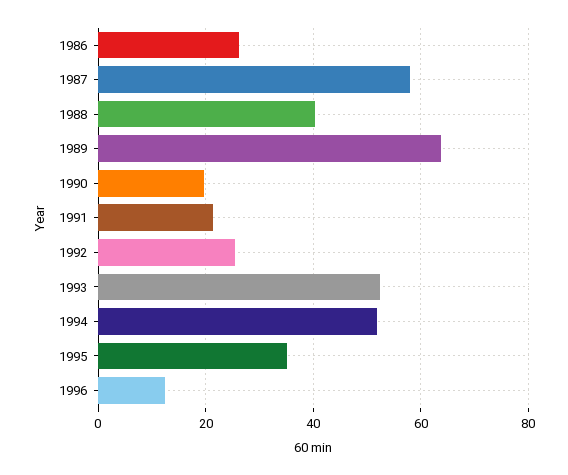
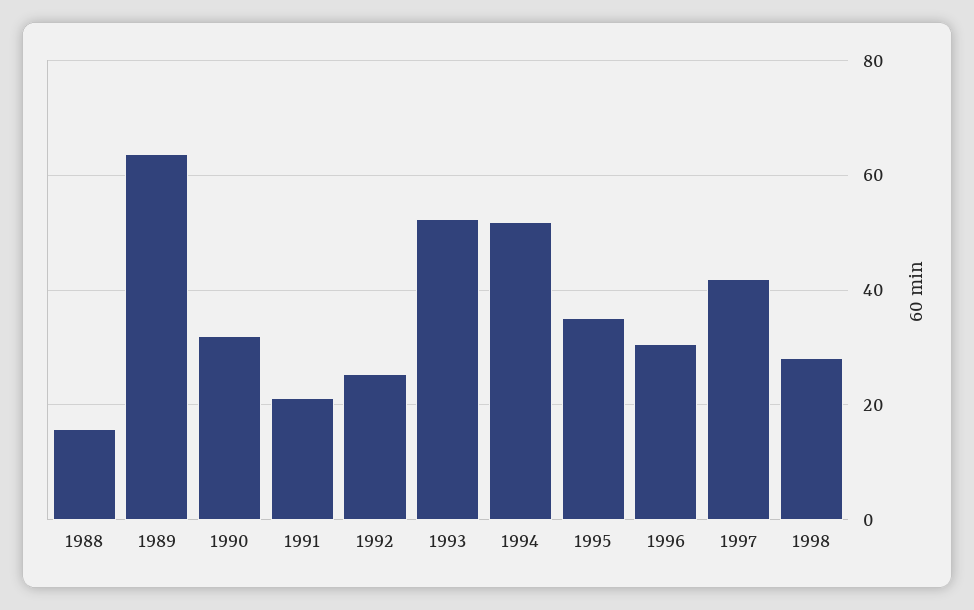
1986: 26 -> none
1987: 58 -> none
1988: 40 -> 16
1990: 20 -> 32
1996: 12 -> 30
1997: none -> 42
1998: none -> 28

